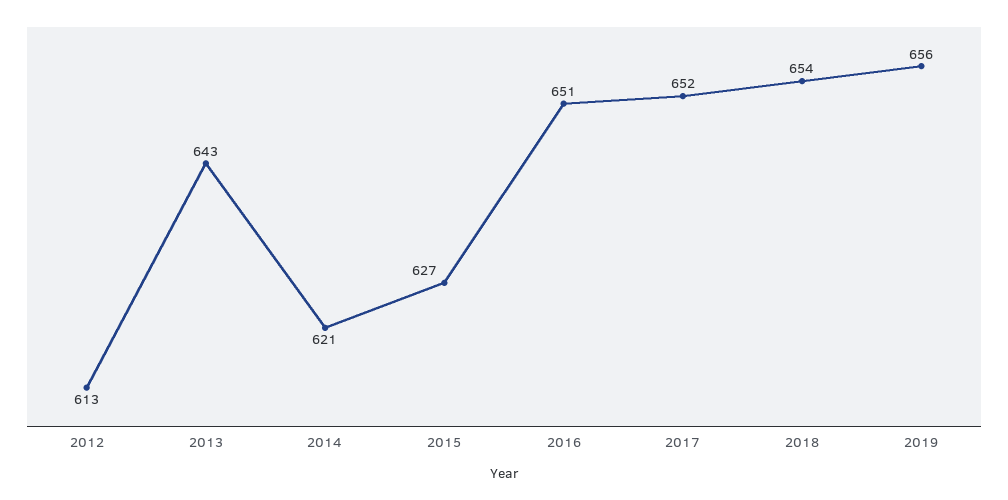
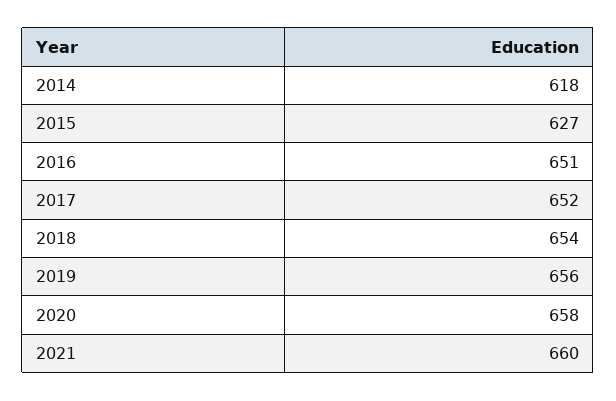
2012: 613 -> none
2013: 643 -> none
2014: 621 -> 618
2020: none -> 658
2021: none -> 660

